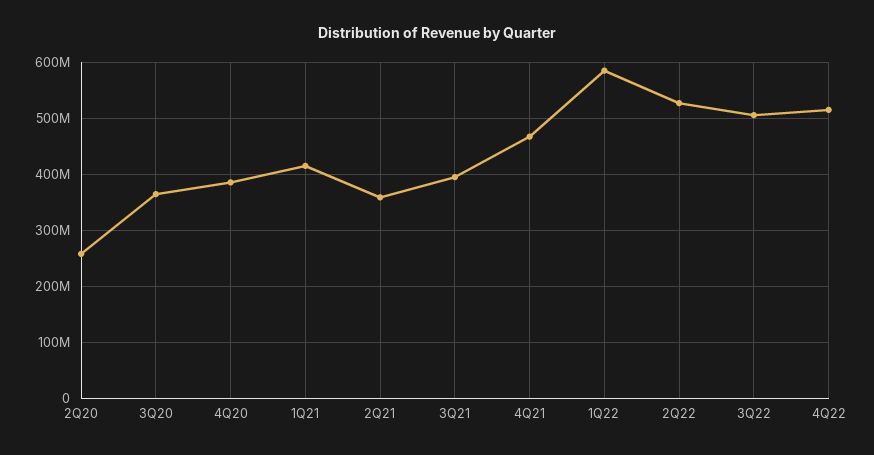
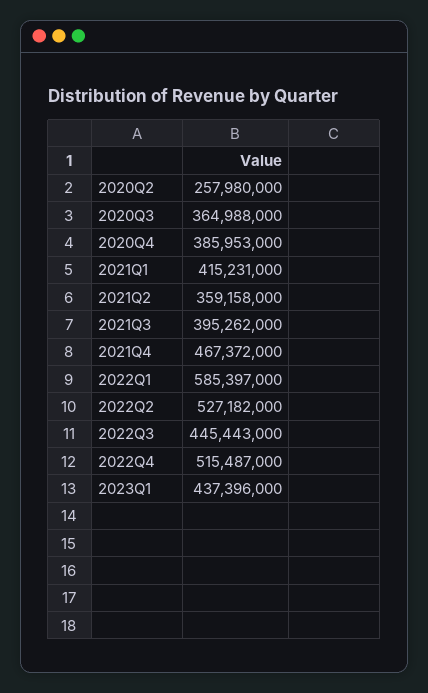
3Q22: 500000000 -> 445443000
2023Q1: none -> 437396000

